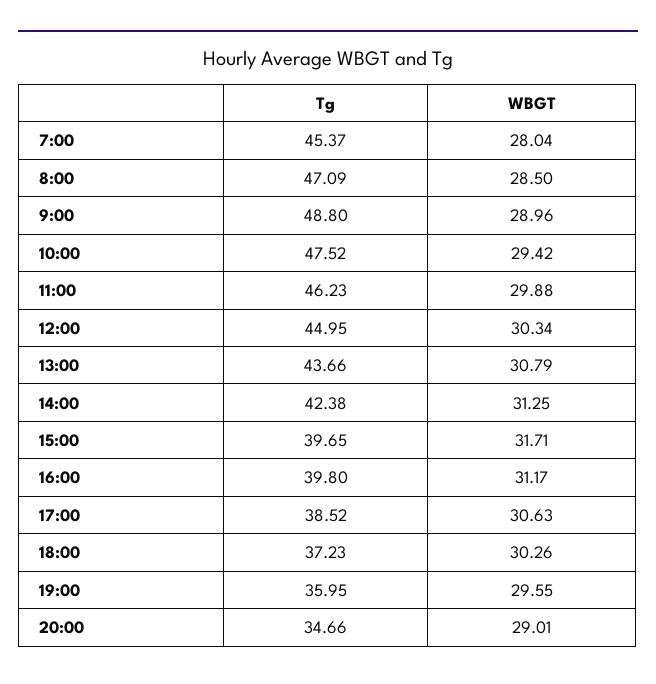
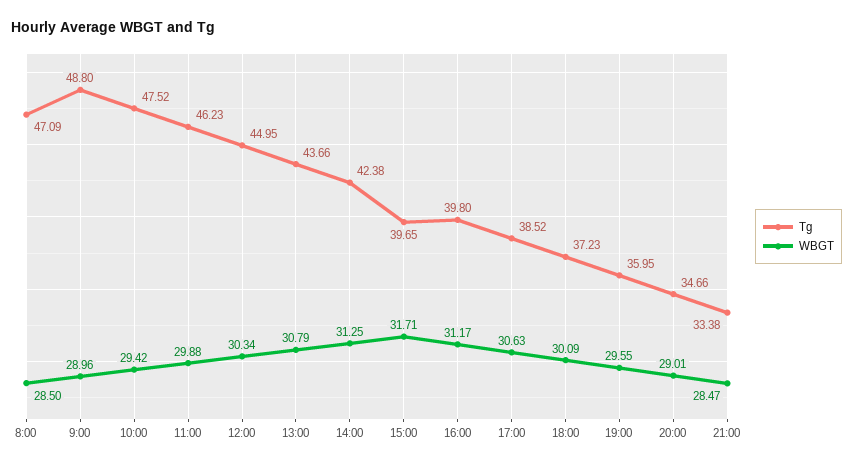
Tg, 7:00: 45.37 -> none
WBGT, 7:00: 28.04 -> none
WBGT, 18:00: 30.26 -> 30.09
Tg, 21:00: none -> 33.38
WBGT, 21:00: none -> 28.47

